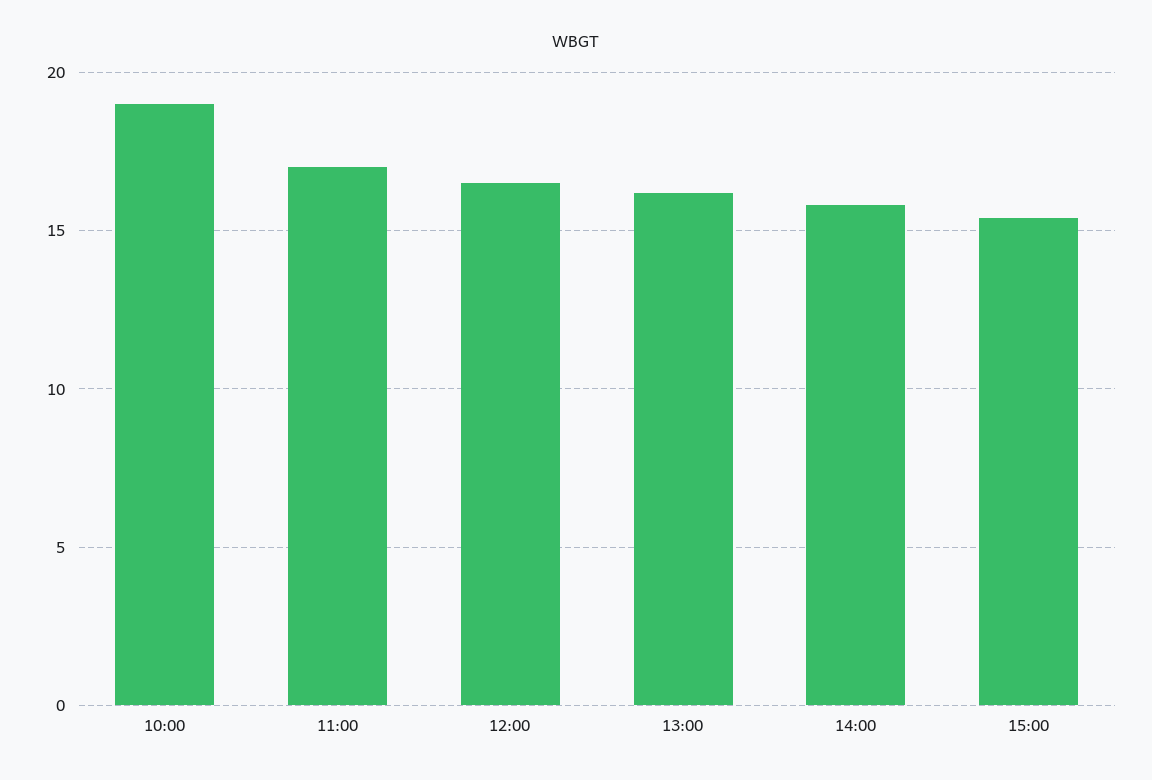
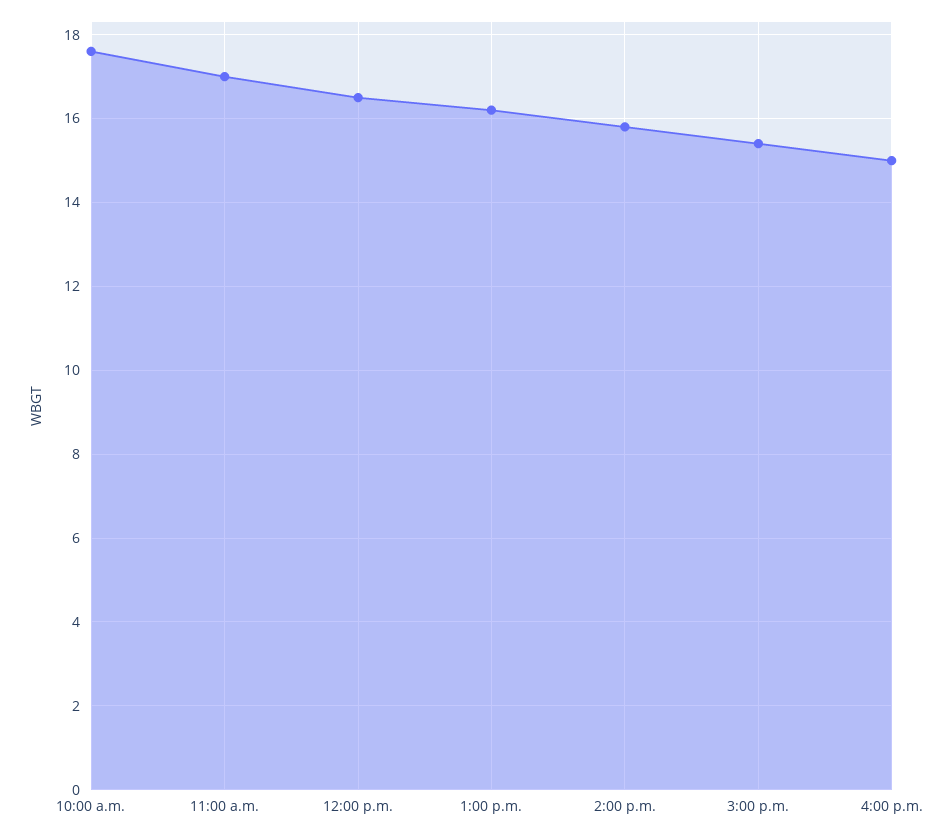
10:00: 19 -> 17.5
4:00 p.m.: none -> 15

